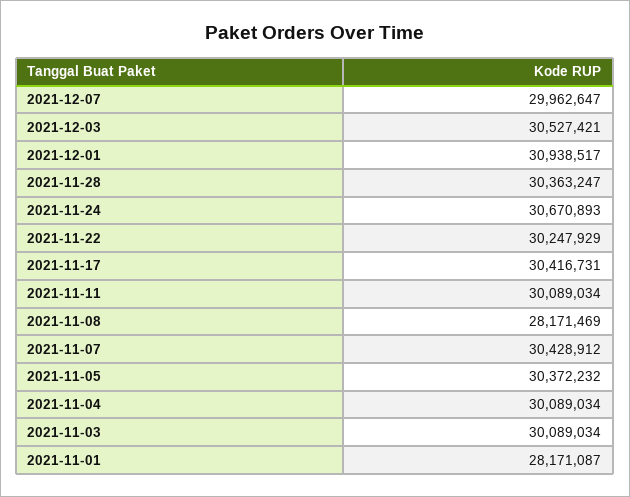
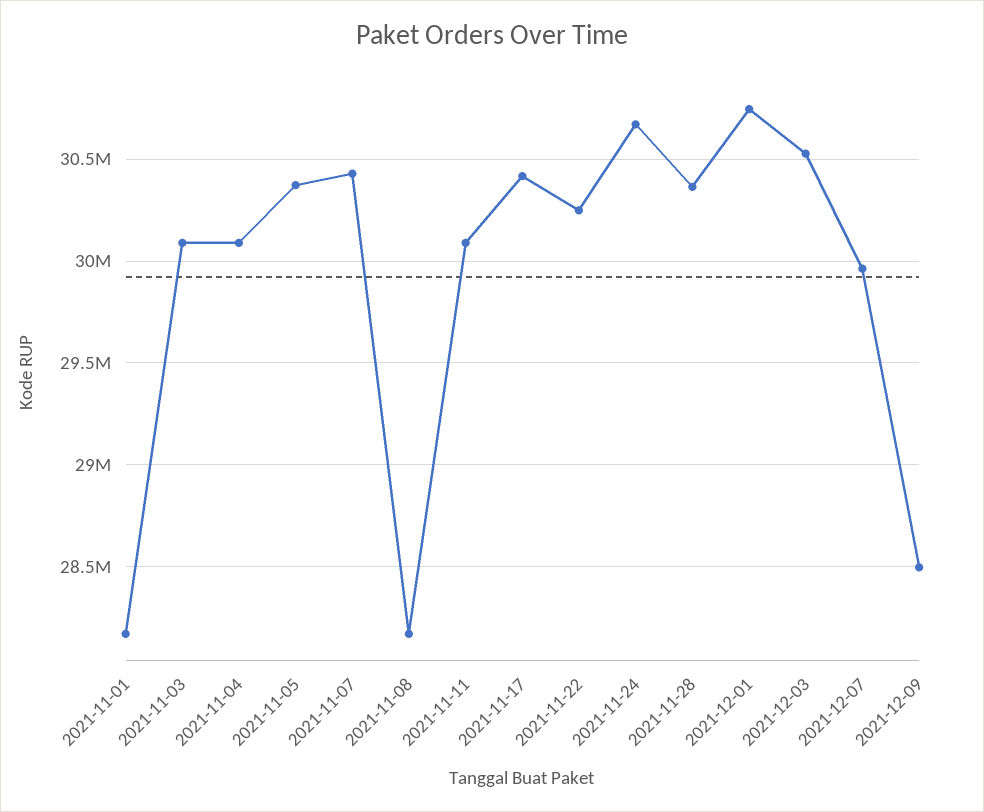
2021-12-01: 30938517 -> 30750000
2021-12-09: none -> 28500000

